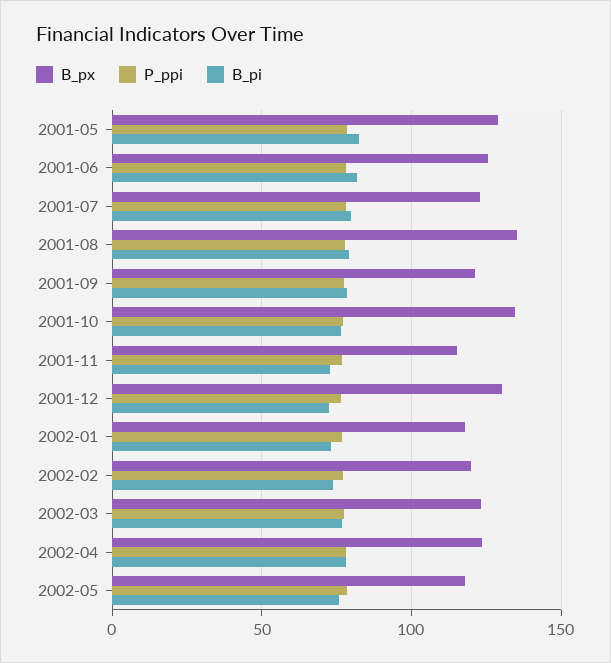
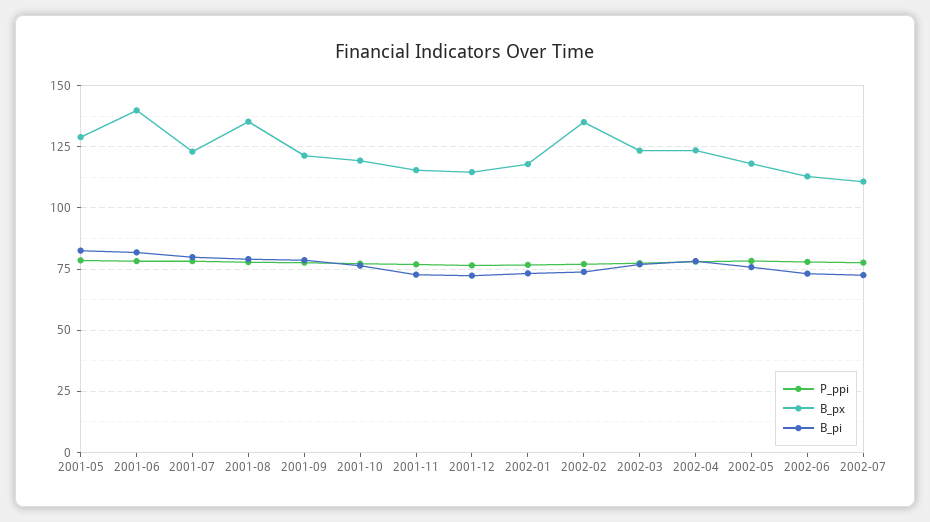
B_px, 2001-06: 125 -> 140
B_px, 2001-10: 135 -> 120
B_px, 2001-12: 130 -> 115
B_px, 2002-02: 120 -> 135
P_ppi, 2002-06: none -> 77.5
B_px, 2002-06: none -> 112.5
B_pi, 2002-06: none -> 72.5
P_ppi, 2002-07: none -> 77.5
B_px, 2002-07: none -> 110
B_pi, 2002-07: none -> 72.5

